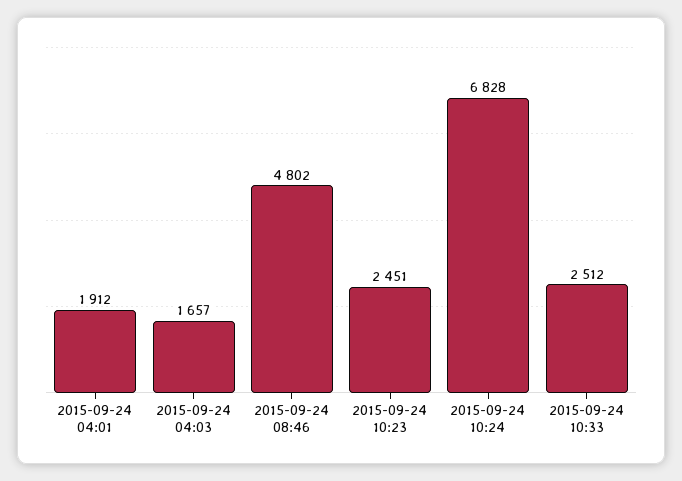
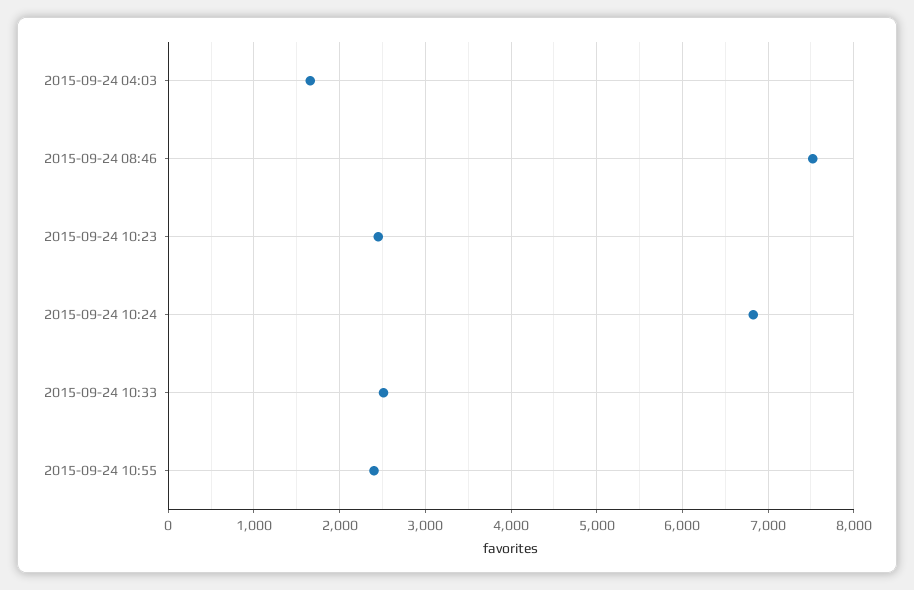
2015-09-24 04:01: 1912 -> none
2015-09-24 08:46: 4802 -> 7500
2015-09-24 10:55: none -> 2400

